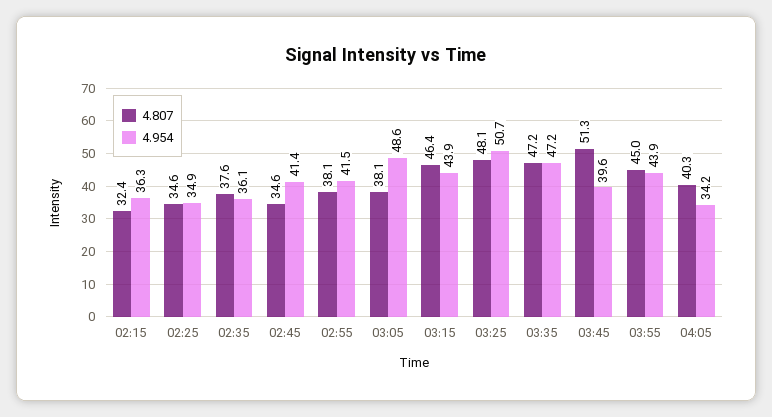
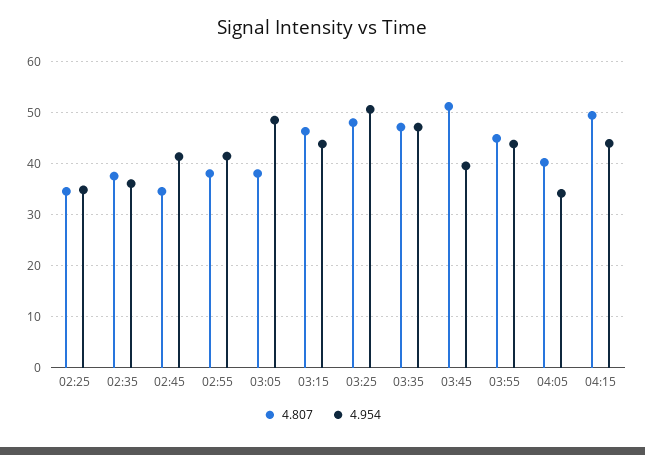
4.807, 02:15: 32.4 -> none
4.954, 02:15: 36.3 -> none
4.807, 04:15: none -> 50
4.954, 04:15: none -> 44

